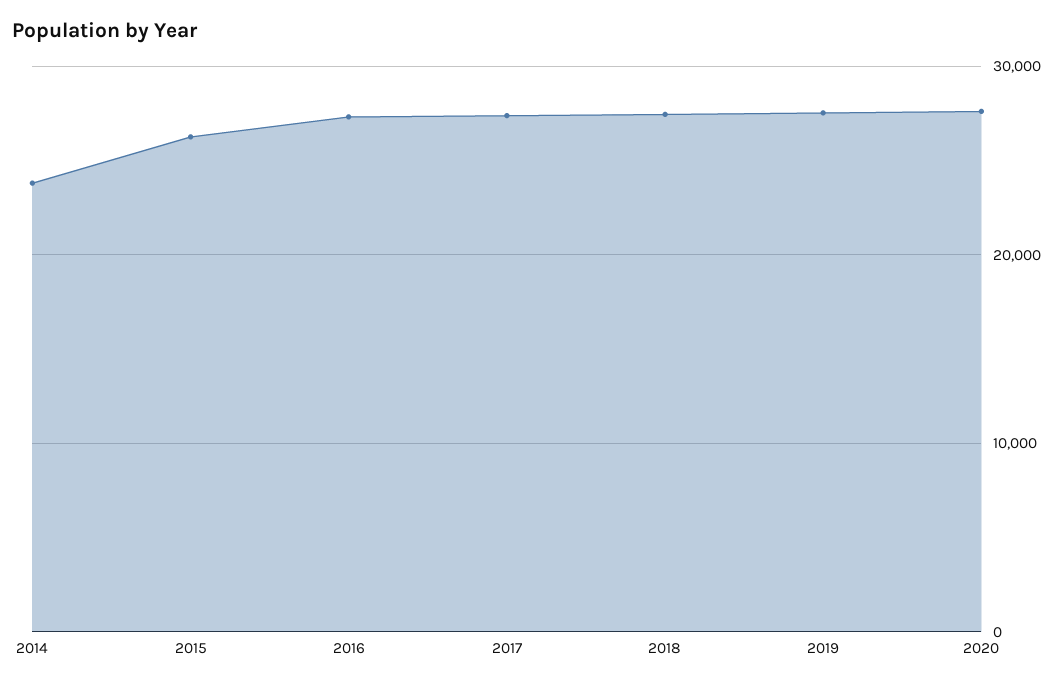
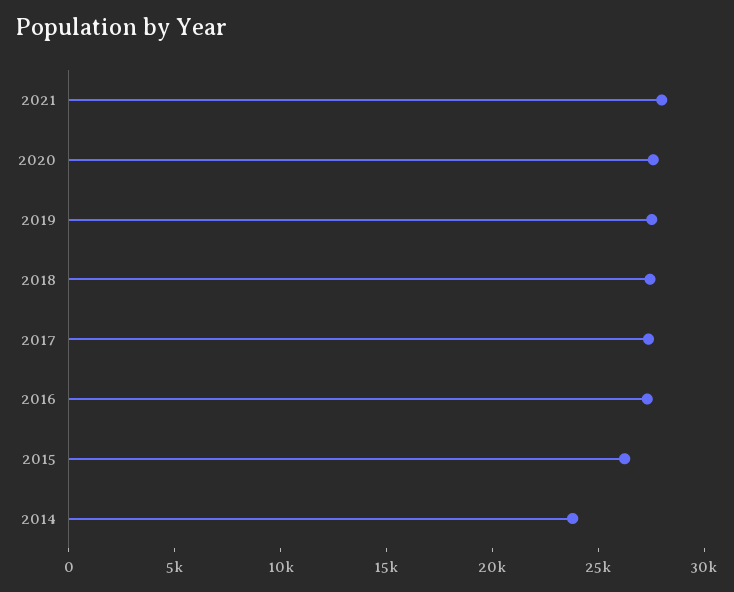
2021: none -> 28000

